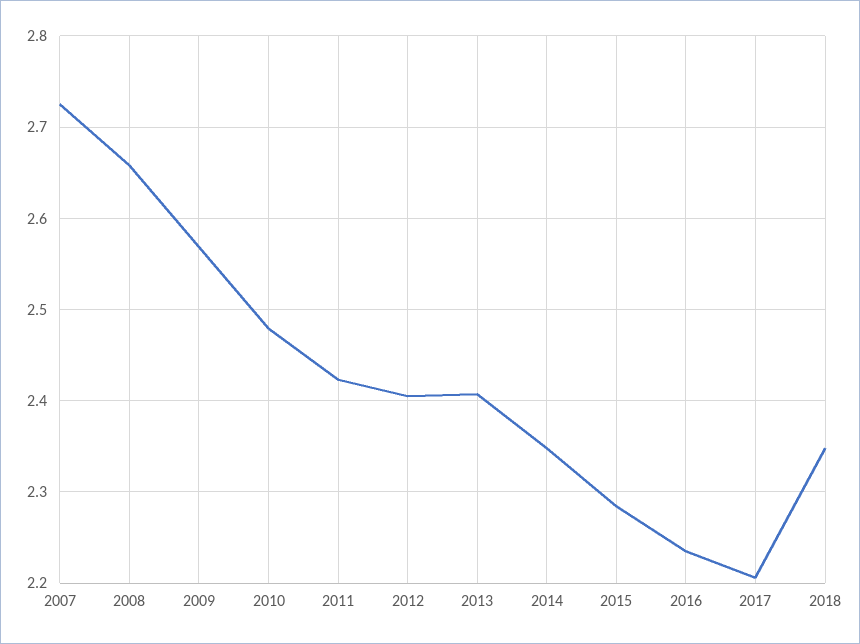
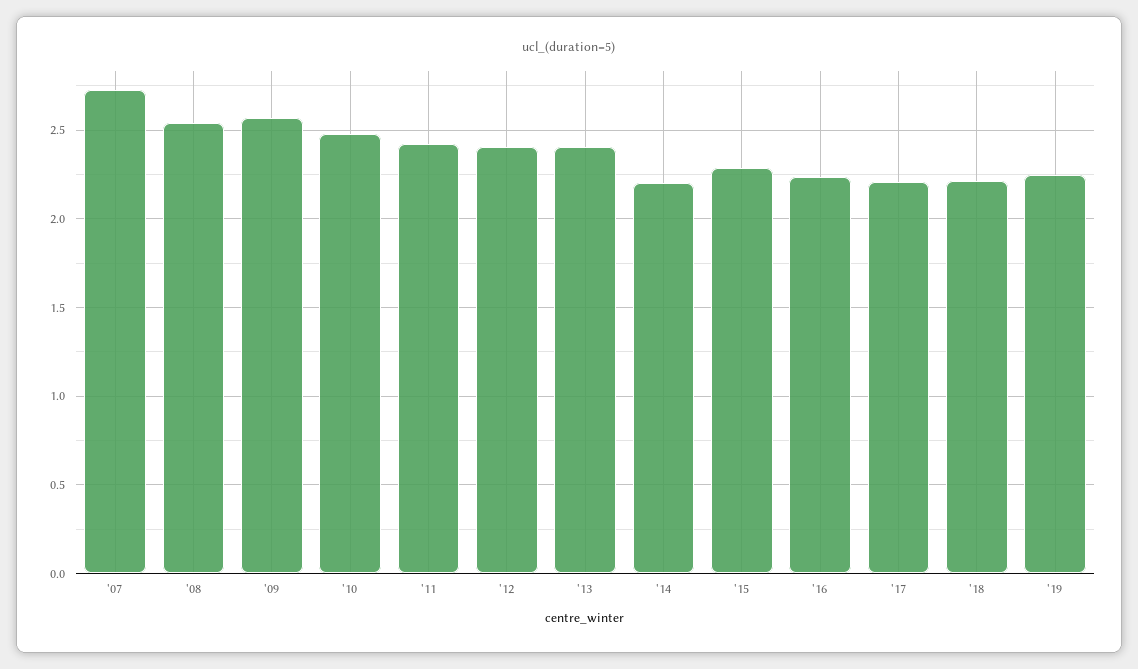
2008: 2.66 -> 2.55
2014: 2.35 -> 2.2
2018: 2.35 -> 2.2
'19: none -> 2.25

